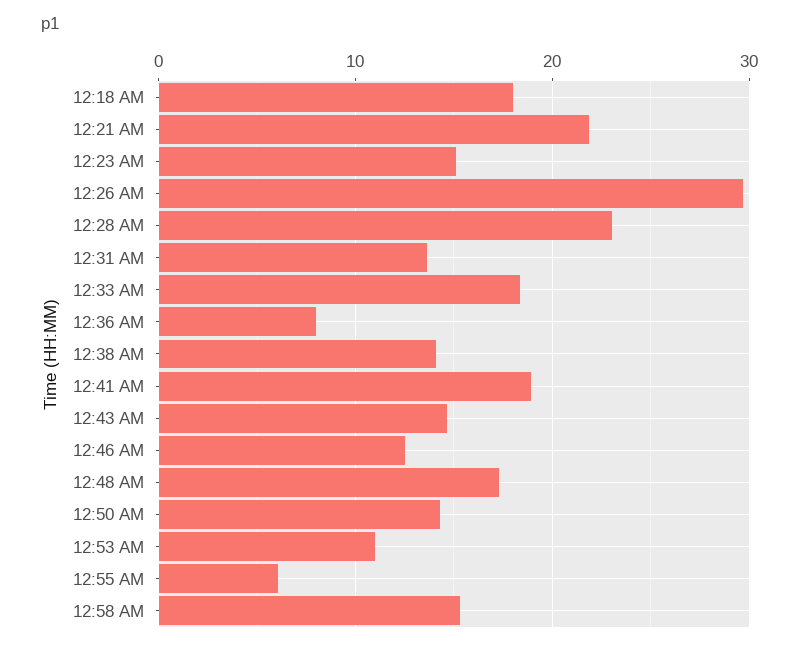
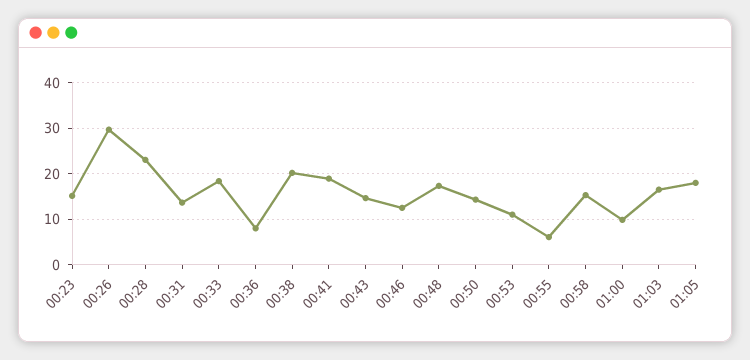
12:18 AM: 18 -> none
12:21 AM: 22 -> none
12:38 AM: 14 -> 20
01:00: none -> 10
01:03: none -> 16
01:05: none -> 18

